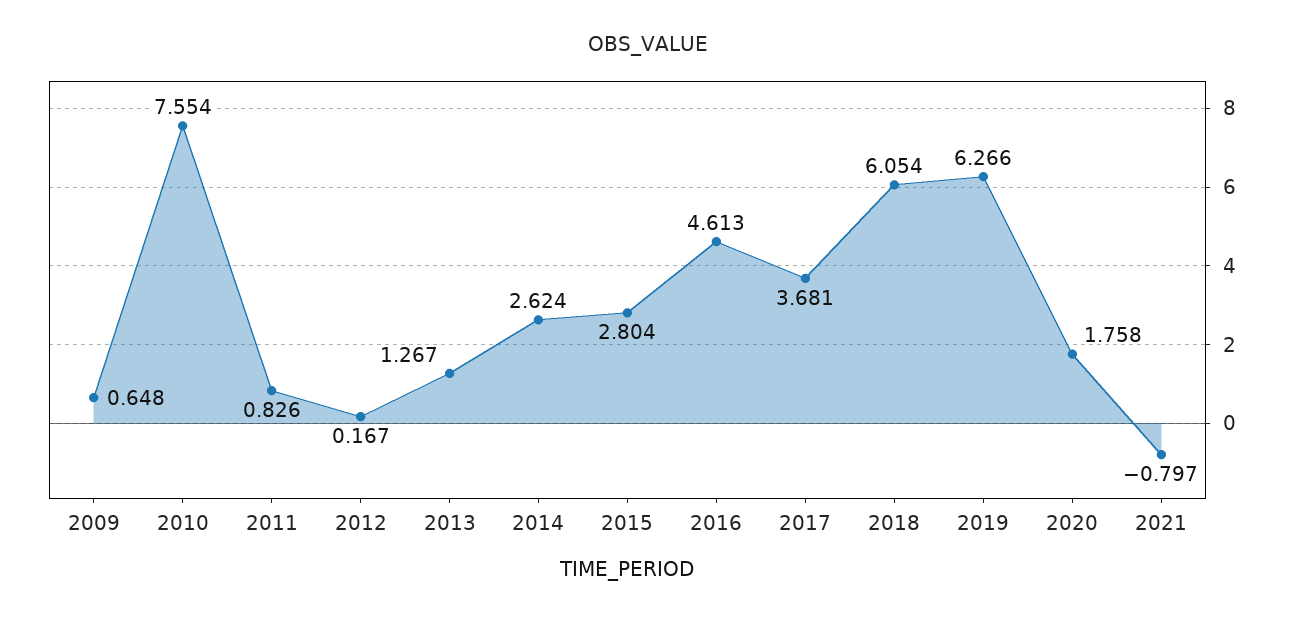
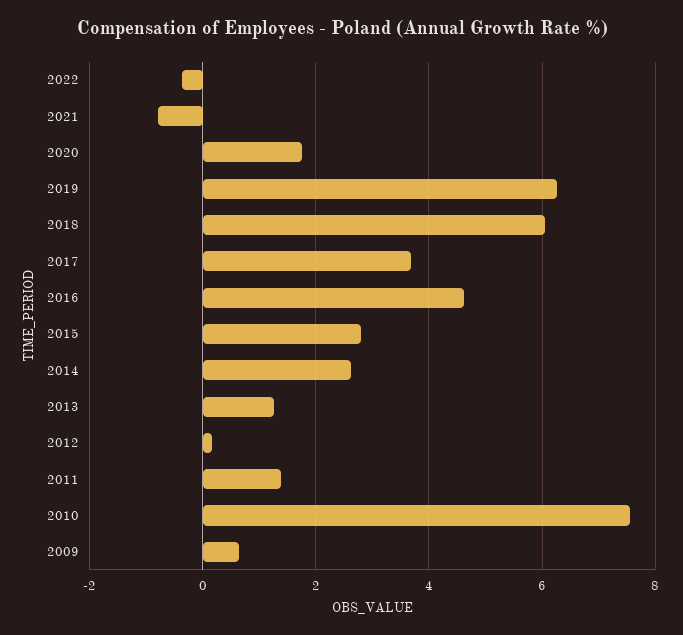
2011: 0.826 -> 1.4
2022: none -> -0.4

